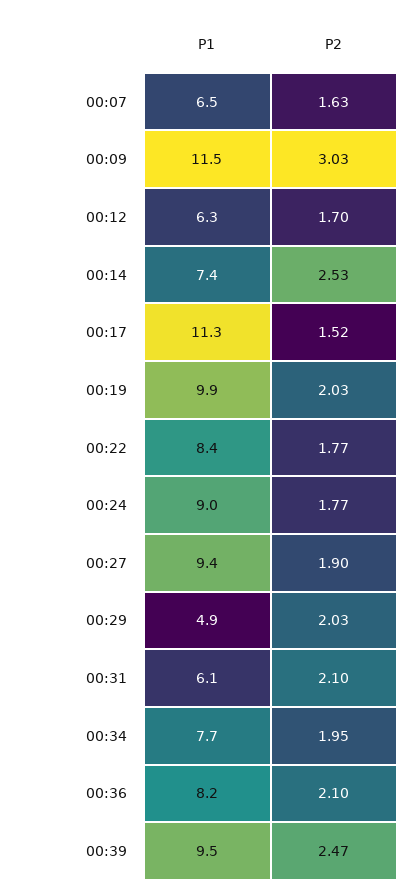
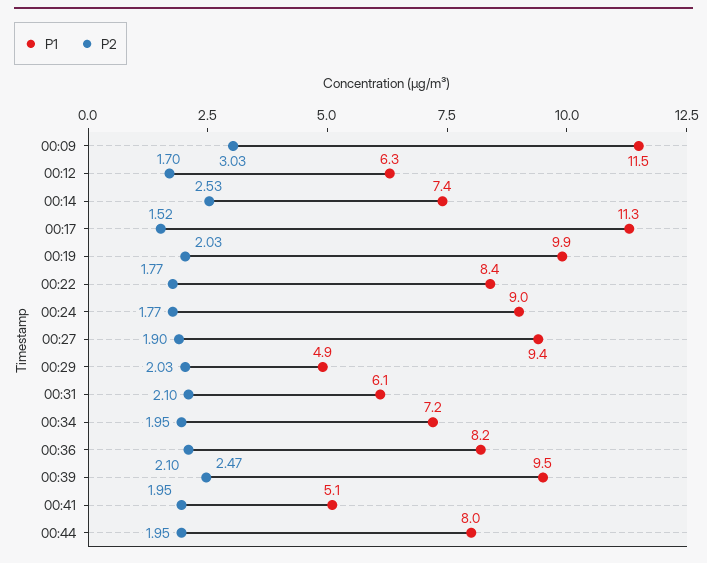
P1, 00:07: 6.5 -> none
P2, 00:07: 1.63 -> none
P1, 00:34: 7.7 -> 7.2
P1, 00:41: none -> 5.1
P2, 00:41: none -> 1.95
P1, 00:44: none -> 8
P2, 00:44: none -> 1.95

